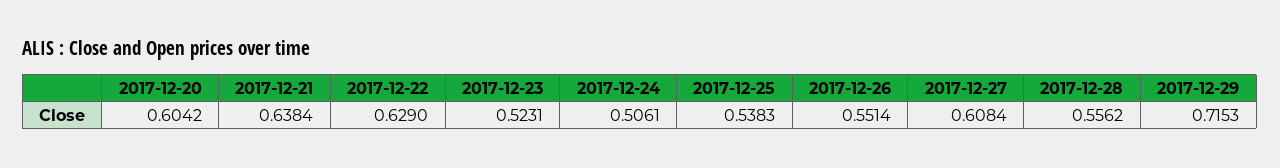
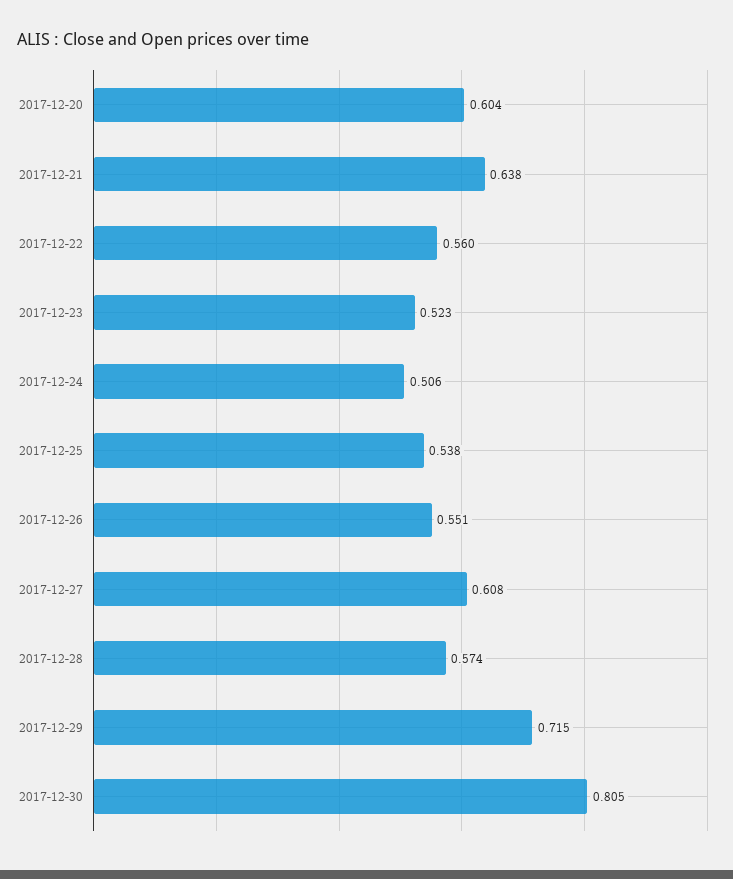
2017-12-22: 0.629 -> 0.56
2017-12-28: 0.5562 -> 0.574
2017-12-30: none -> 0.805

